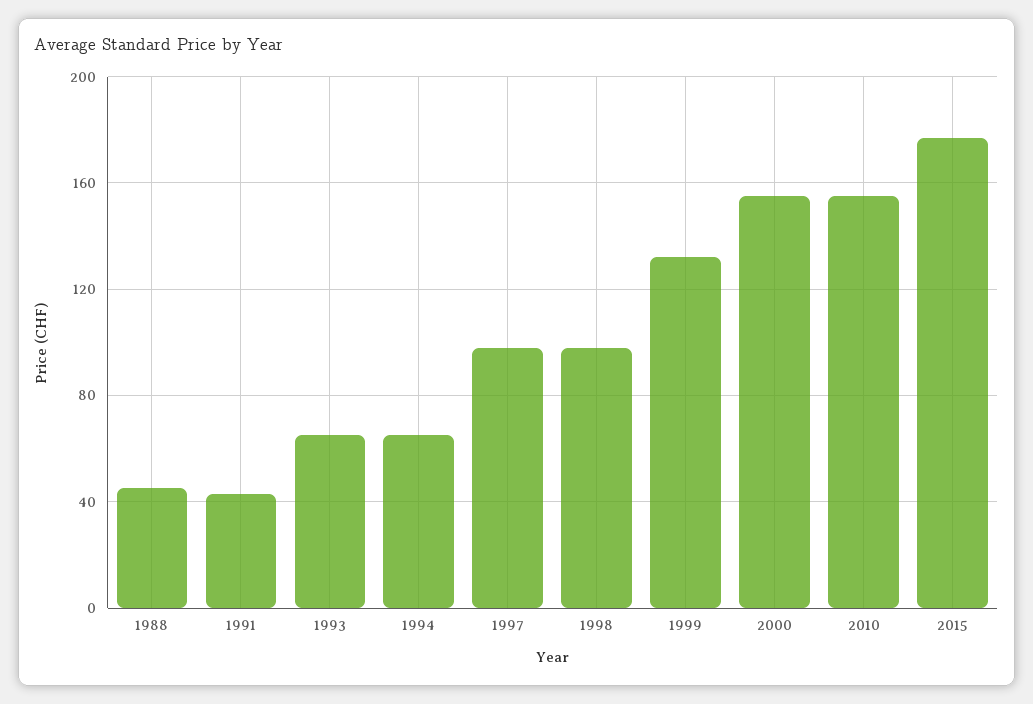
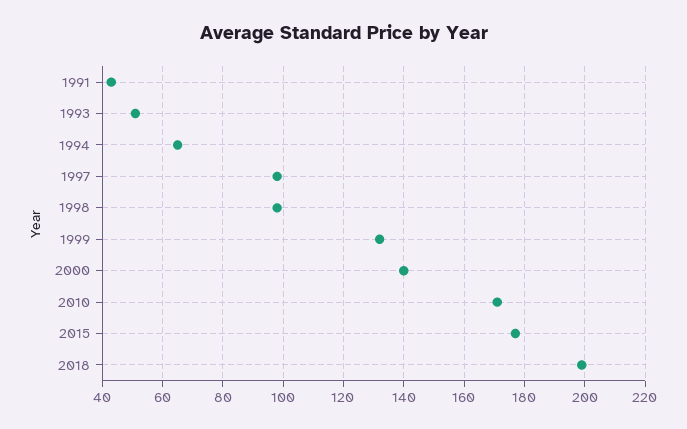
1988: 45 -> none
1993: 65 -> 50
2000: 155 -> 140
2010: 155 -> 170
2018: none -> 200

